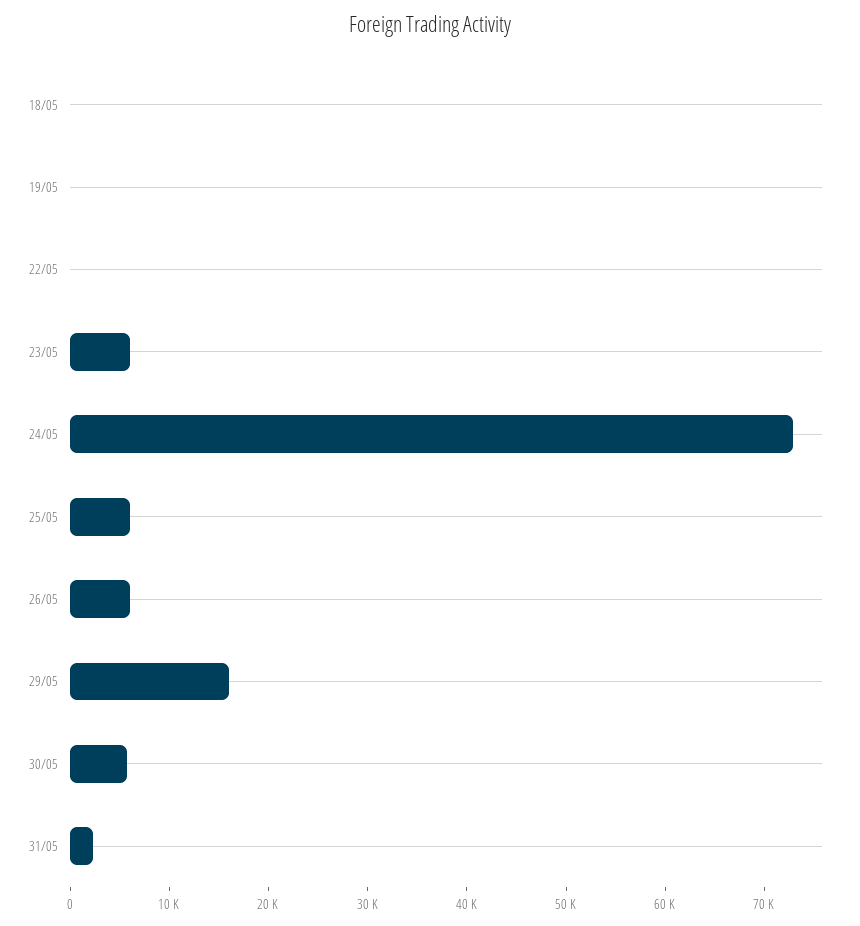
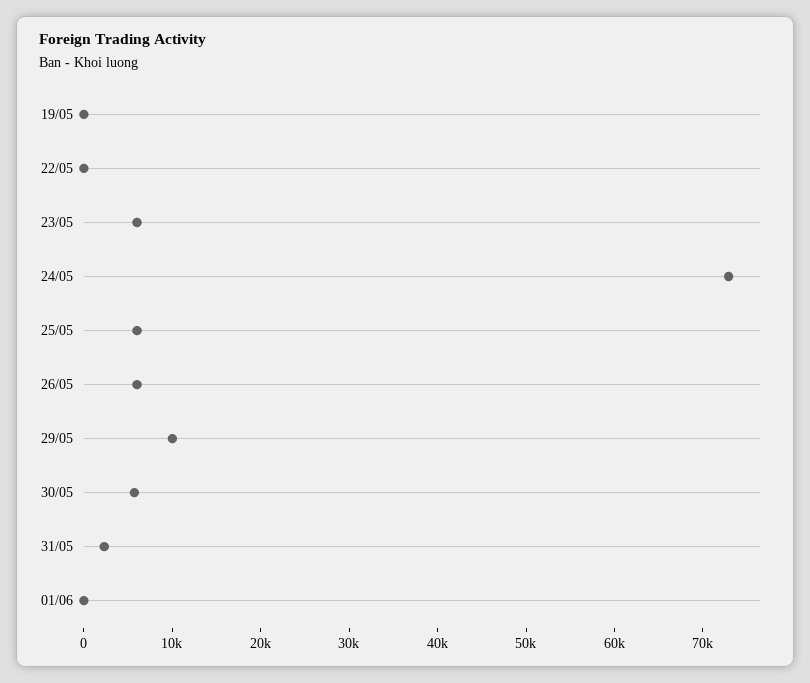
18/05: 0 -> none
29/05: 16000 -> 10000
01/06: none -> 0

